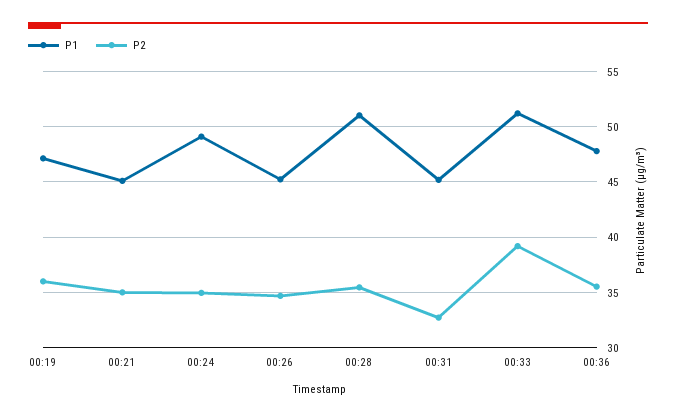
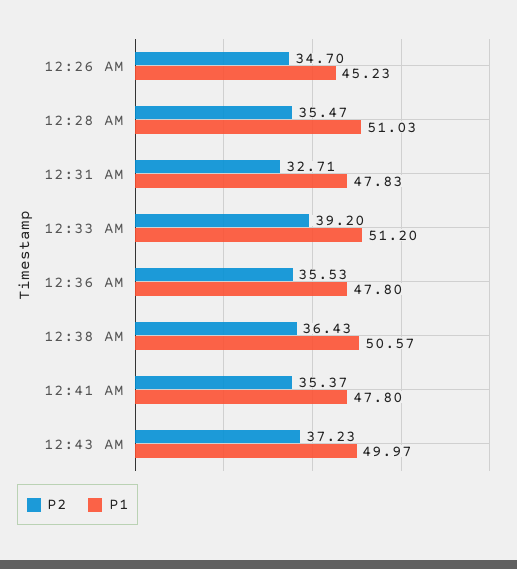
P1, 00:19: 47 -> none
P2, 00:19: 36 -> none
P1, 00:21: 45 -> none
P2, 00:21: 35 -> none
P1, 00:24: 49 -> none
P2, 00:24: 35 -> none
P1, 00:31: 45 -> 47.83
P2, 12:38 AM: none -> 36.43
P1, 12:38 AM: none -> 50.57
P2, 12:41 AM: none -> 35.37
P1, 12:41 AM: none -> 47.8
P2, 12:43 AM: none -> 37.23
P1, 12:43 AM: none -> 49.97

